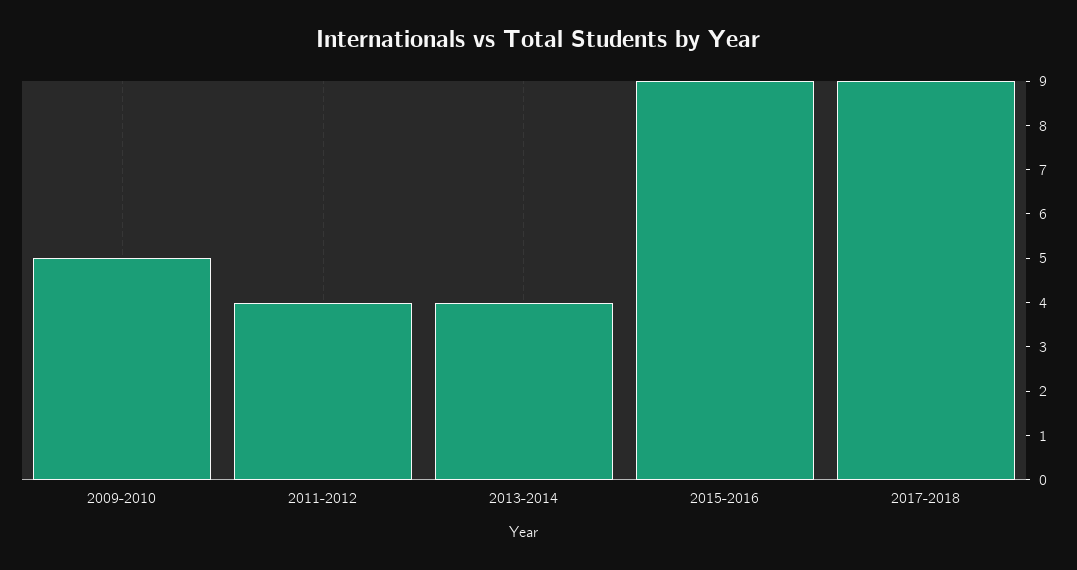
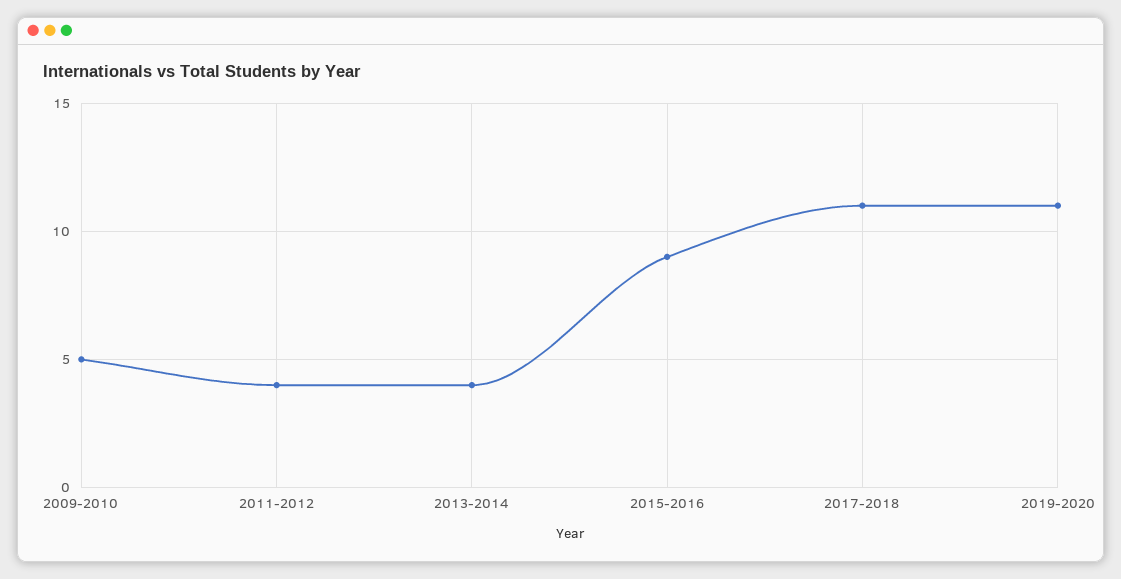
2017-2018: 9 -> 11
2019-2020: none -> 11

